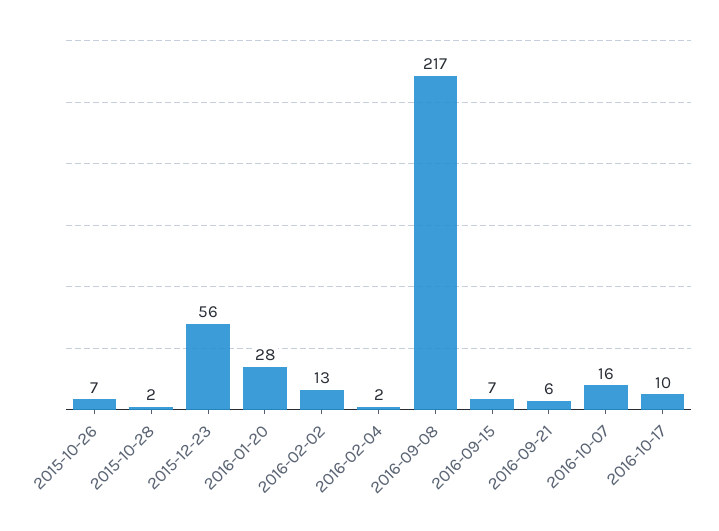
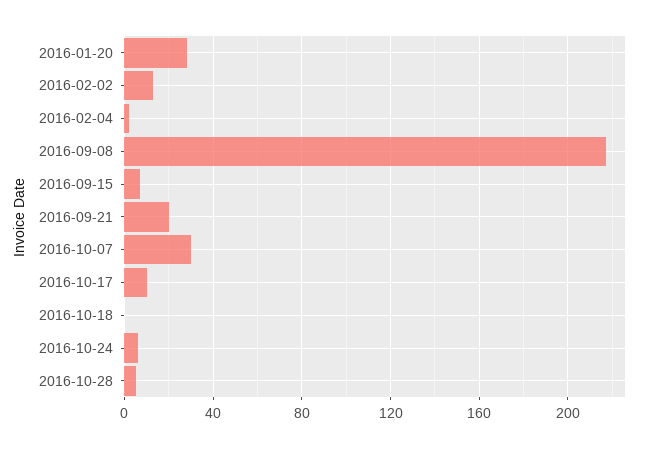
2015-10-26: 7 -> none
2015-10-28: 2 -> none
2015-12-23: 56 -> none
2016-09-21: 6 -> 20
2016-10-07: 16 -> 30
2016-10-18: none -> 0
2016-10-24: none -> 5
2016-10-28: none -> 5

